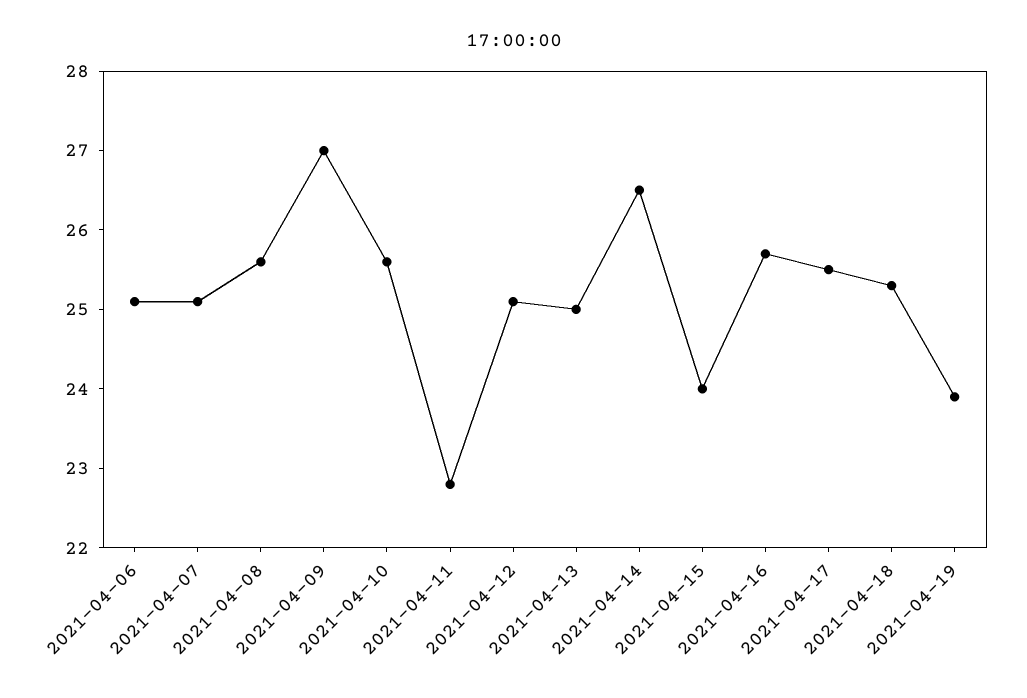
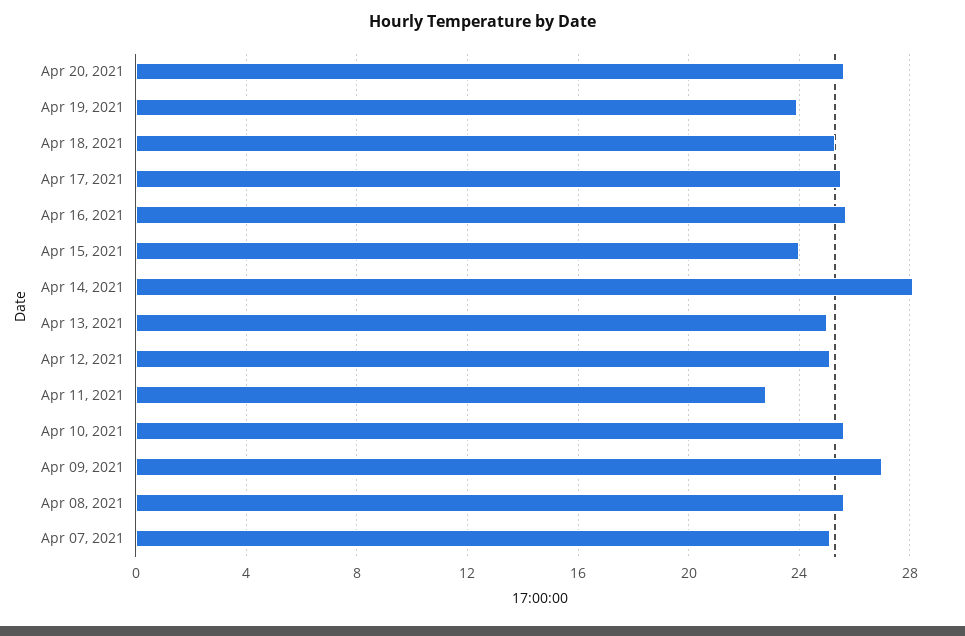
2021-04-06: 25 -> none
2021-04-14: 26.5 -> 28
Apr 20, 2021: none -> 25.5

